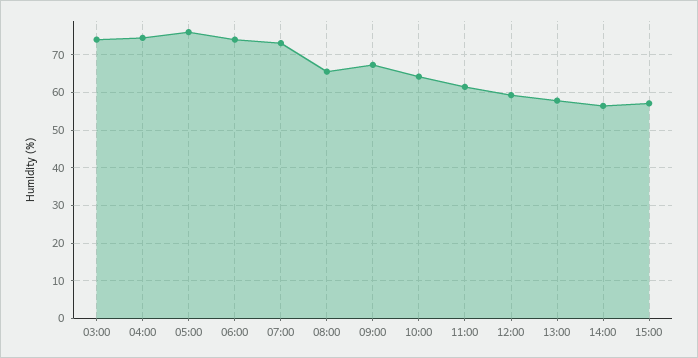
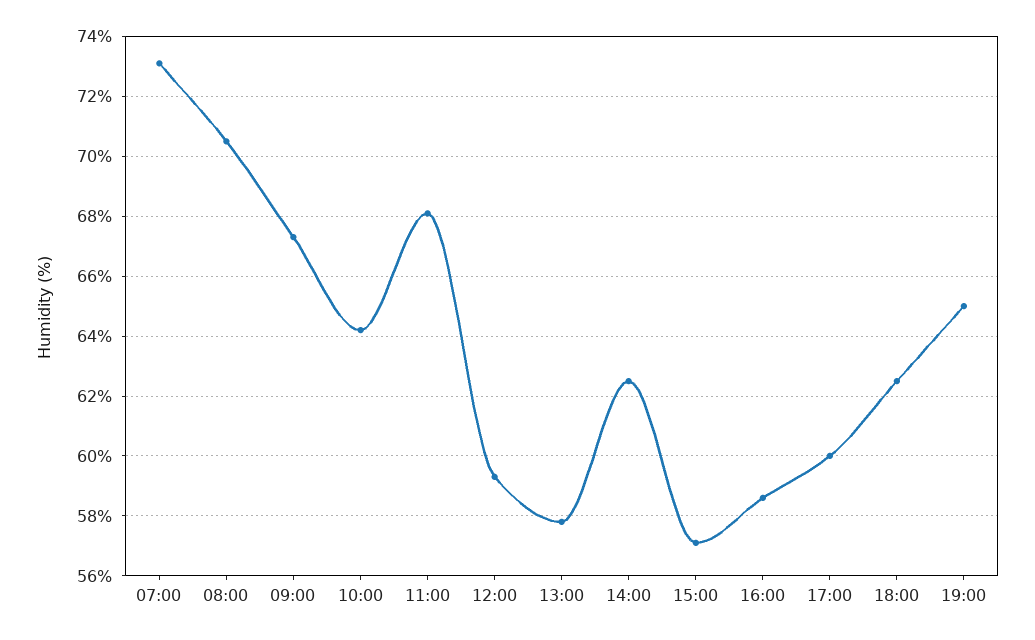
03:00: 74 -> none
04:00: 74 -> none
05:00: 76 -> none
06:00: 74 -> none
08:00: 66 -> 70.5
11:00: 62 -> 68
14:00: 56 -> 62.5
16:00: none -> 58.5
17:00: none -> 60
18:00: none -> 62.5
19:00: none -> 65

